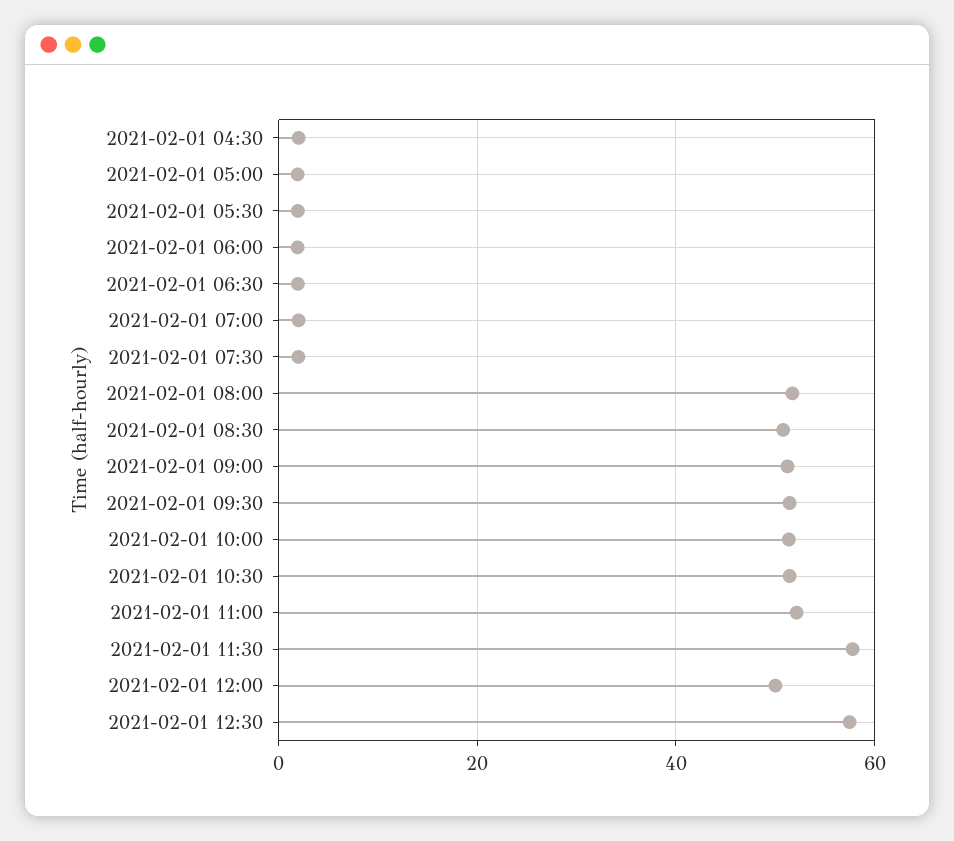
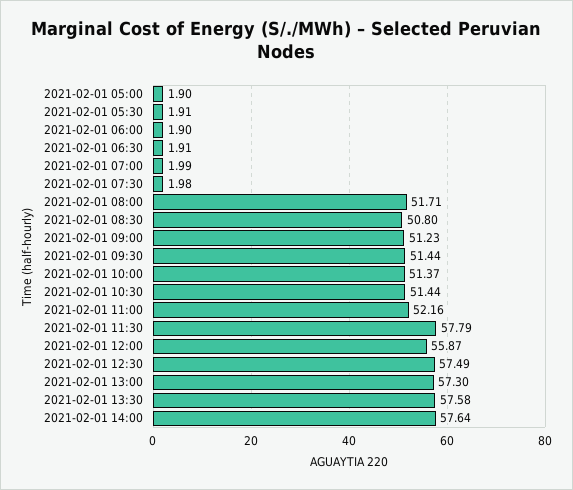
2021-02-01 04:30: 2 -> none
2021-02-01 12:00: 50 -> 55.87
2021-02-01 13:00: none -> 57.3
2021-02-01 13:30: none -> 57.58
2021-02-01 14:00: none -> 57.64

